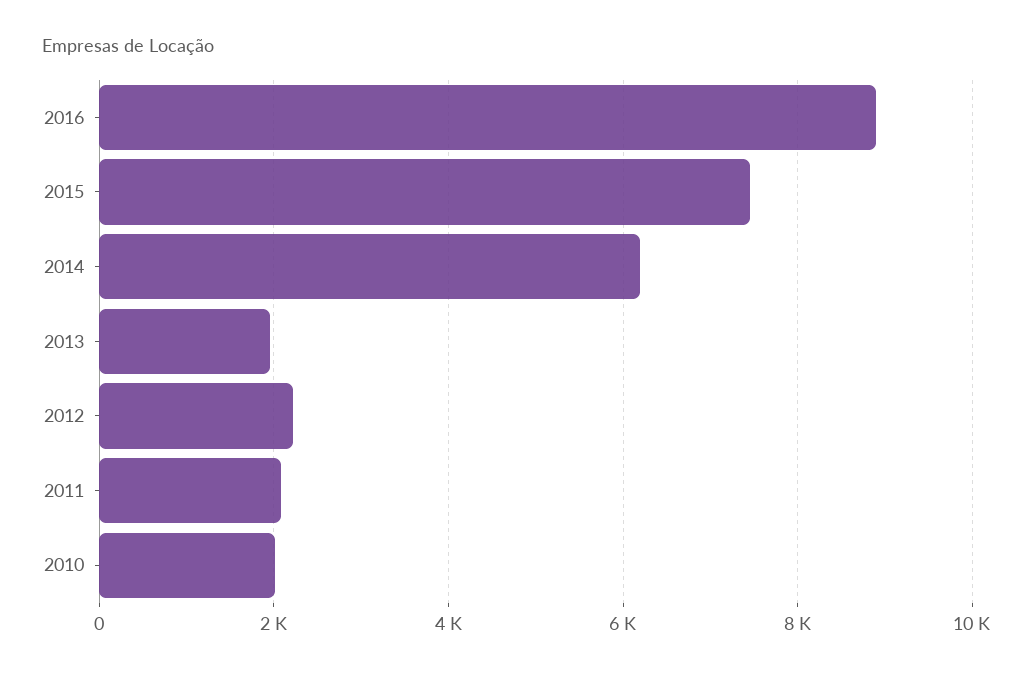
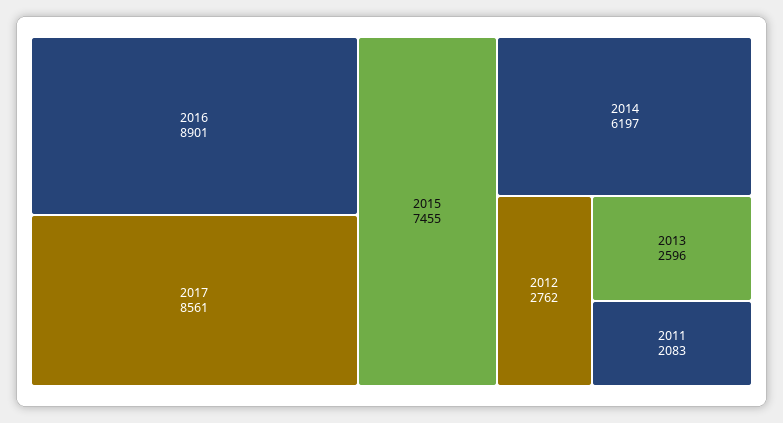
2013: 2000 -> 2596
2012: 2200 -> 2762
2010: 2000 -> none
2017: none -> 8561

